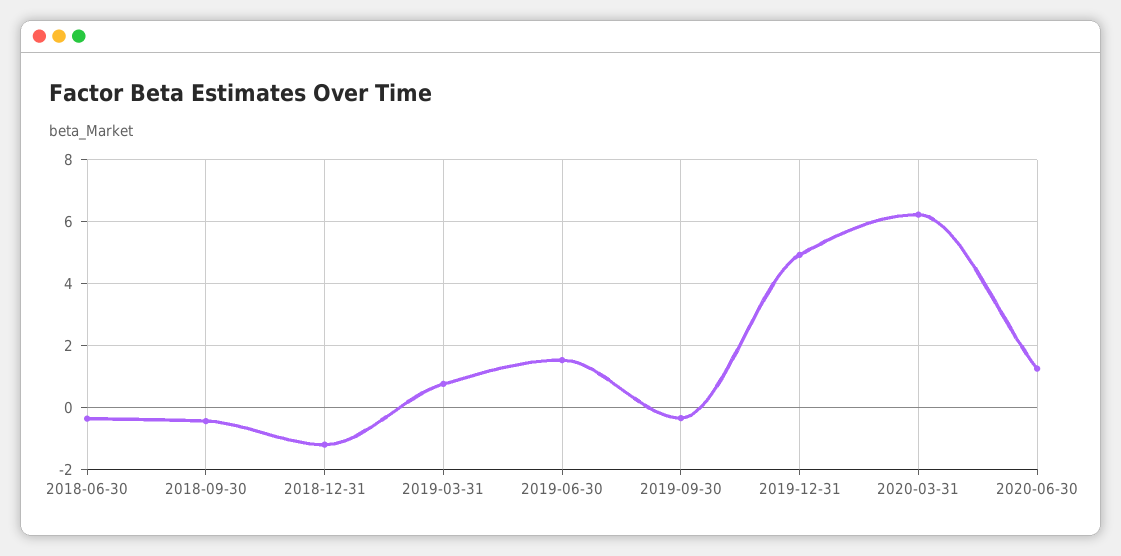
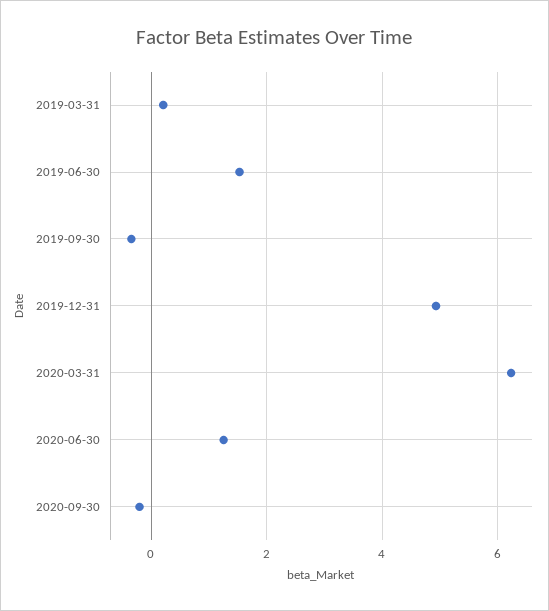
2018-06-30: -0.4 -> none
2018-09-30: -0.4 -> none
2018-12-31: -1.2 -> none
2019-03-31: 0.8 -> 0.2
2020-09-30: none -> -0.2

